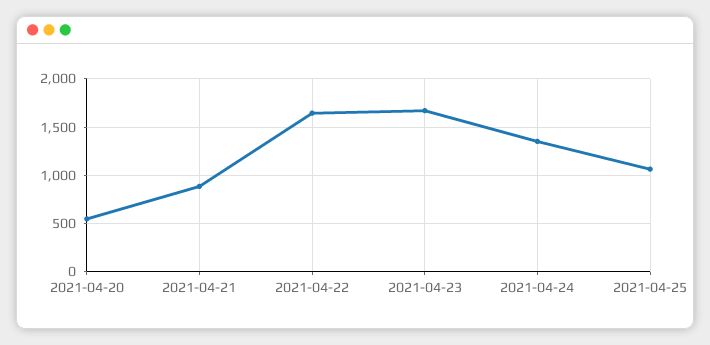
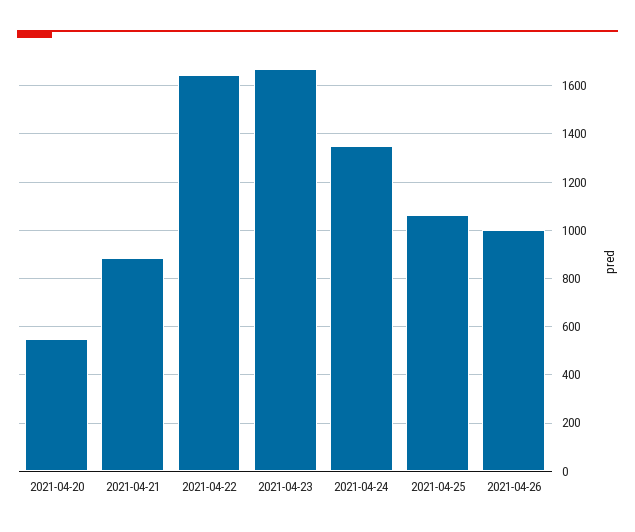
2021-04-26: none -> 1000

